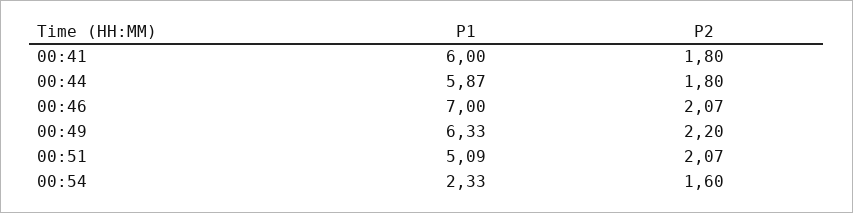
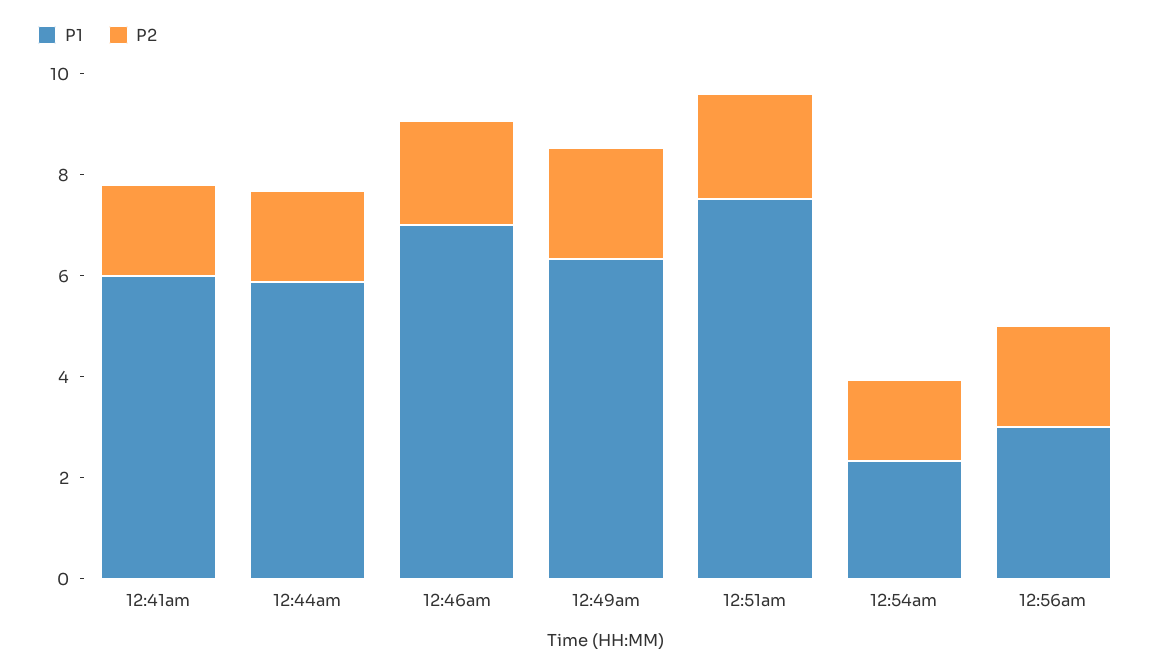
P1, 00:51: 5.09 -> 7.5
P1, 12:56am: none -> 3
P2, 12:56am: none -> 2

